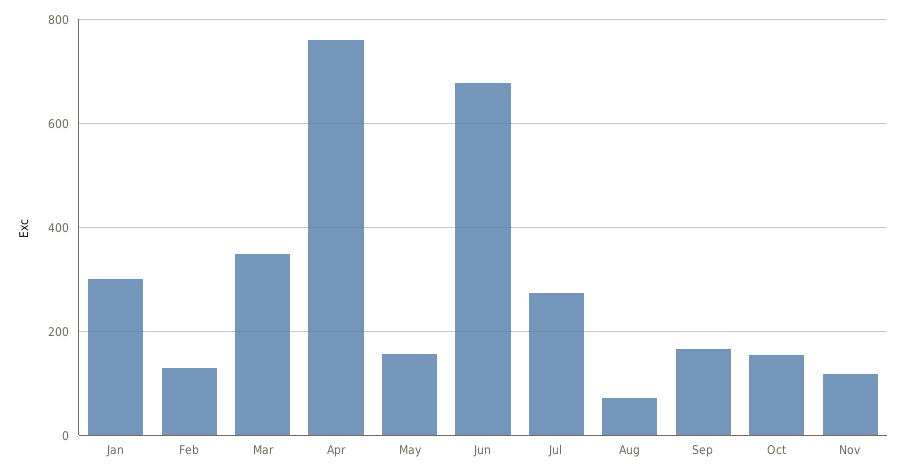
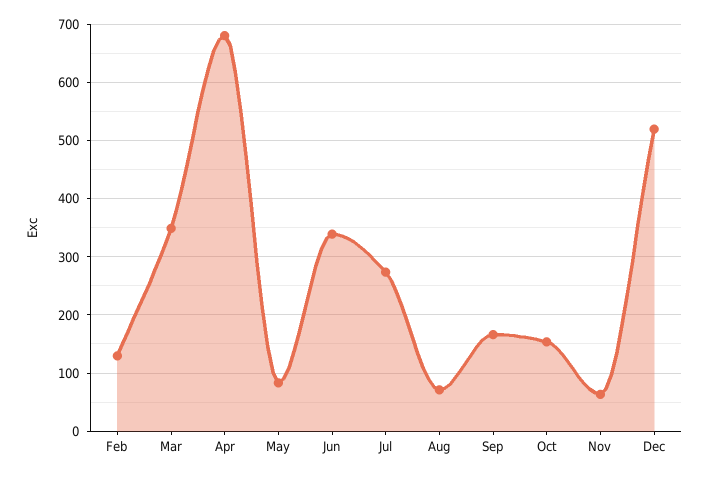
Jan: 300 -> none
Apr: 760 -> 680
May: 160 -> 80
Jun: 680 -> 340
Nov: 120 -> 60
Dec: none -> 520

